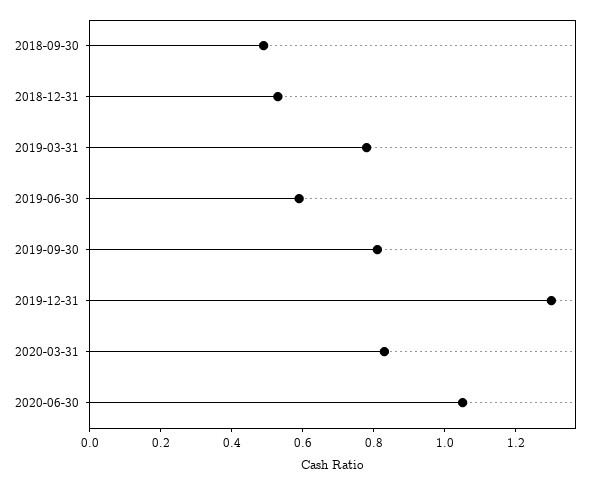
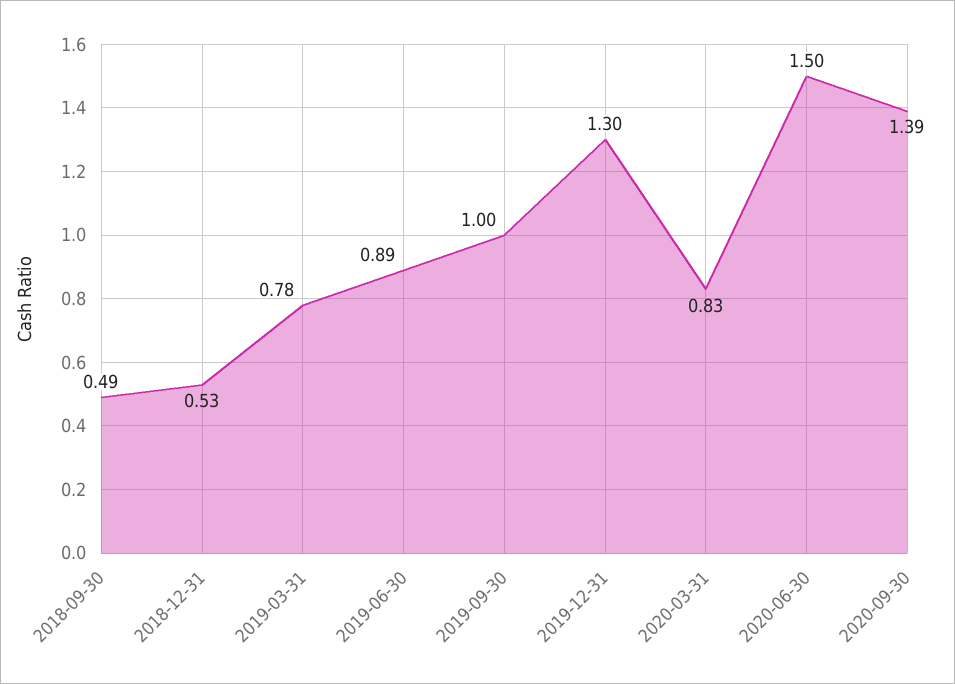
2019-06-30: 0.6 -> 0.89
2019-09-30: 0.8 -> 1
2020-06-30: 1.05 -> 1.5
2020-09-30: none -> 1.39

